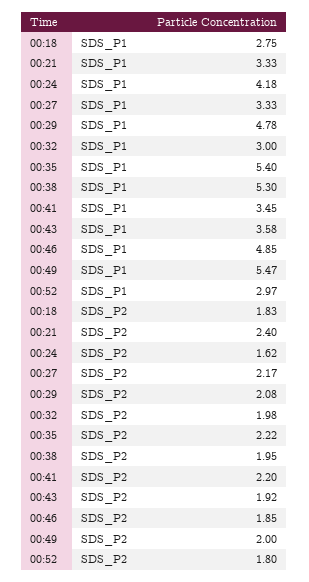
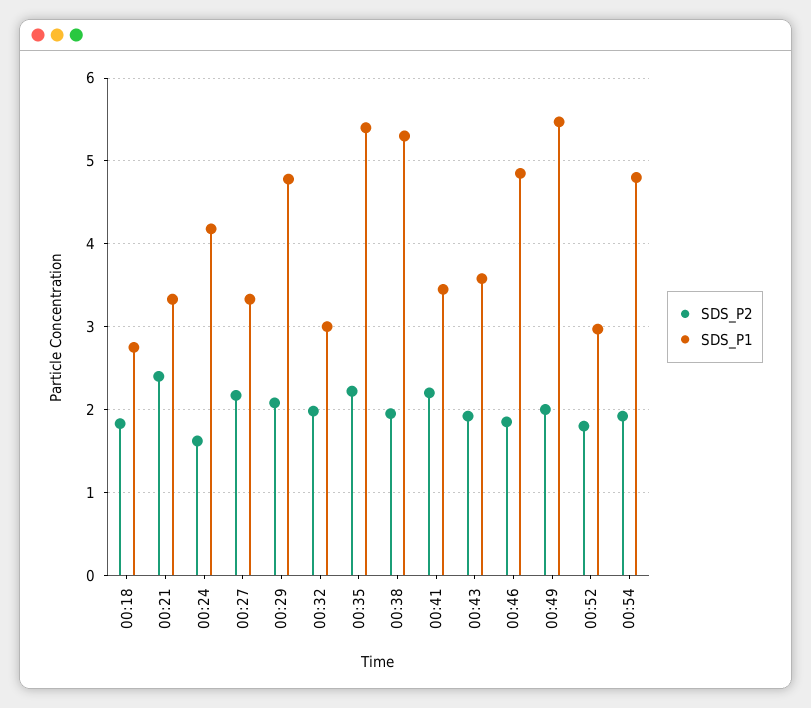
SDS_P2, 00:54: none -> 1.9
SDS_P1, 00:54: none -> 4.8

